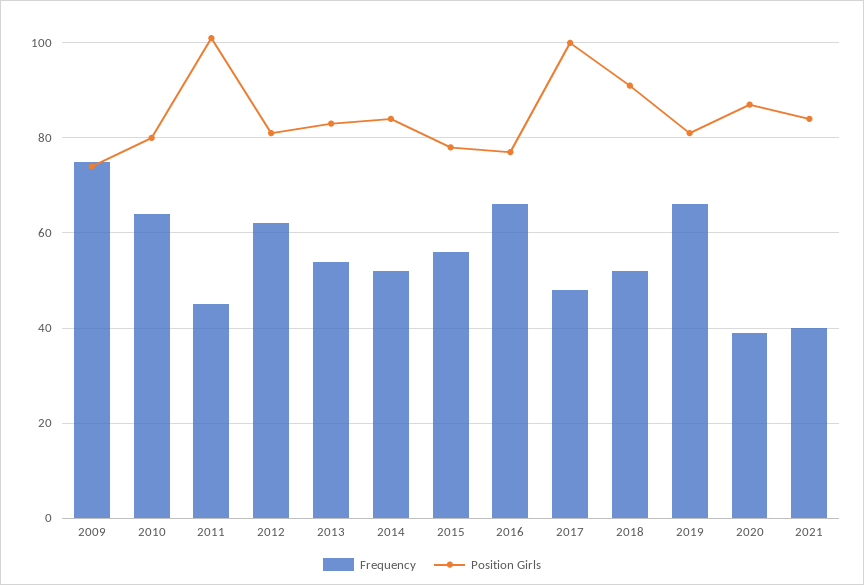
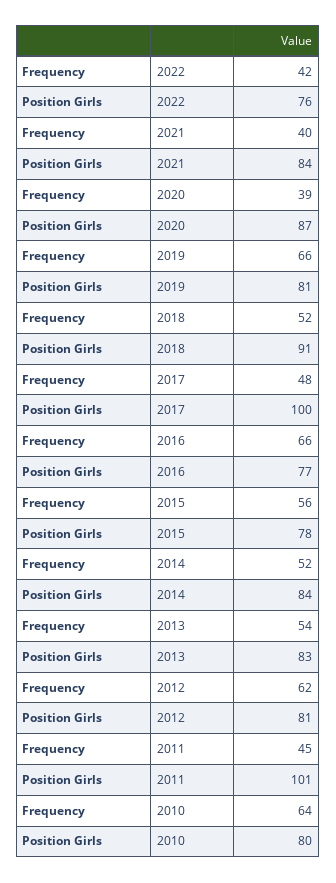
Frequency, 2009: 75 -> none
Position Girls, 2009: 75 -> none
Frequency, 2022: none -> 42
Position Girls, 2022: none -> 76

